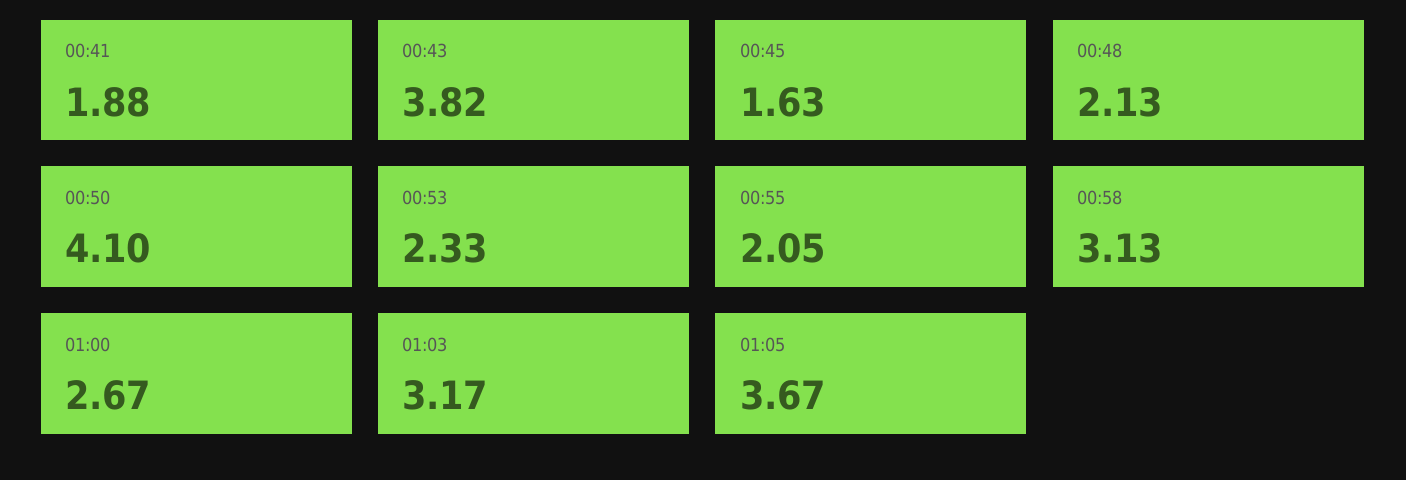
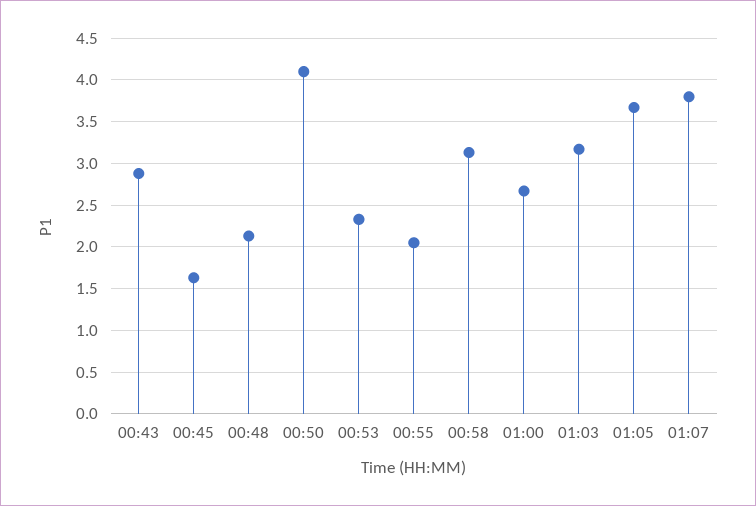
00:41: 1.88 -> none
00:43: 3.82 -> 2.9
01:07: none -> 3.8

